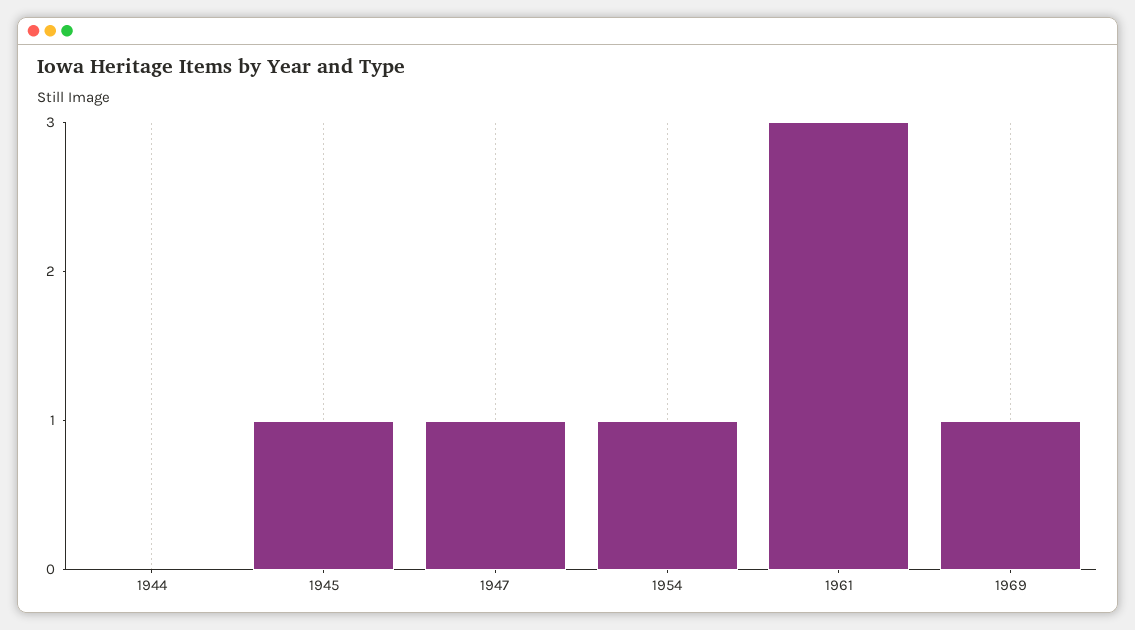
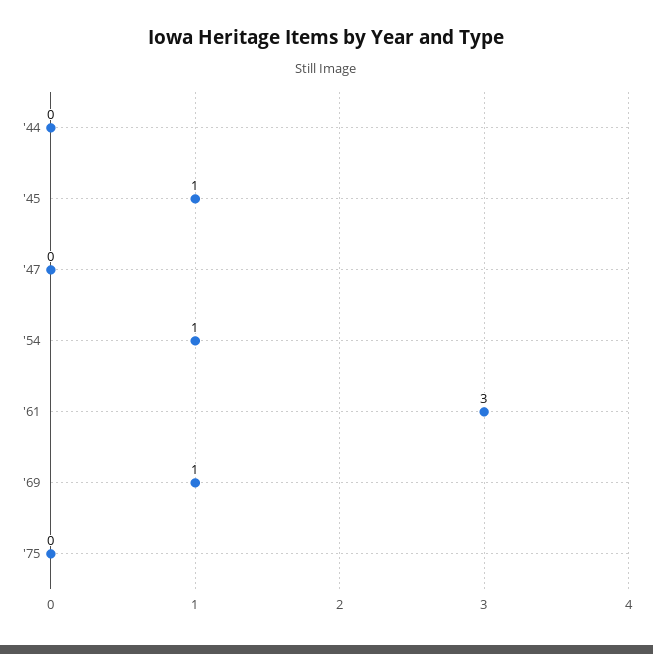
1947: 1 -> 0
'75: none -> 0

